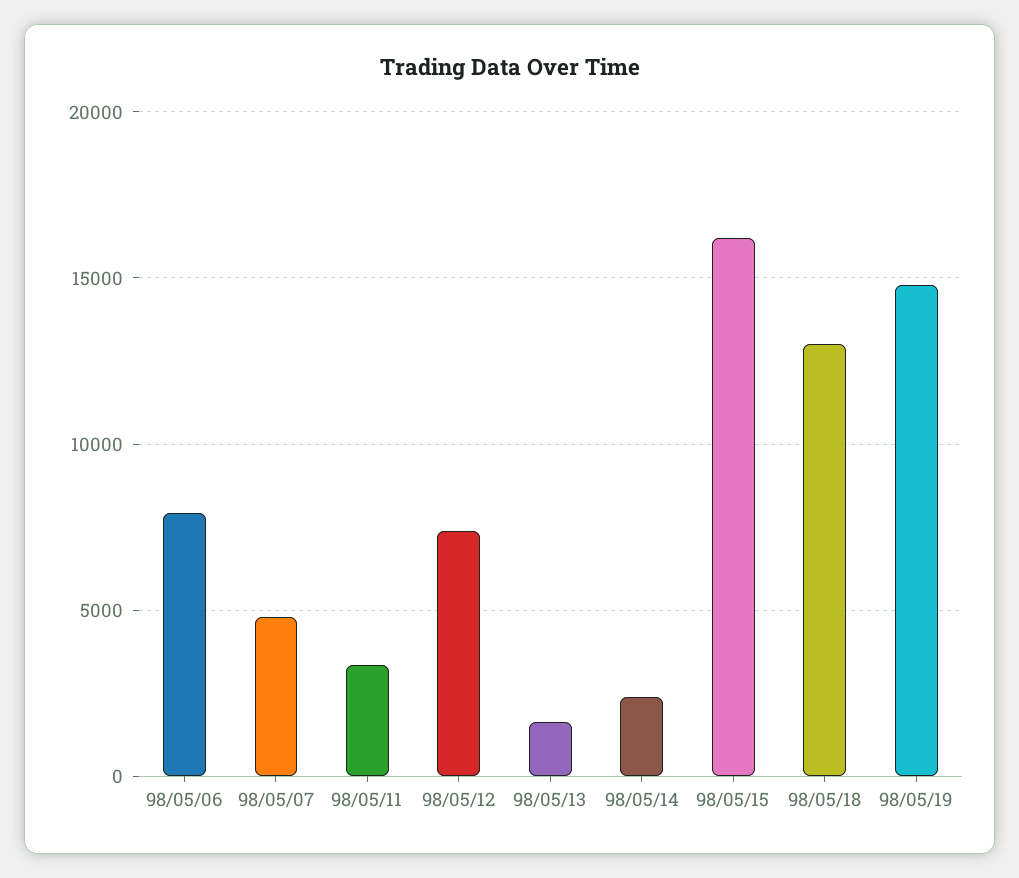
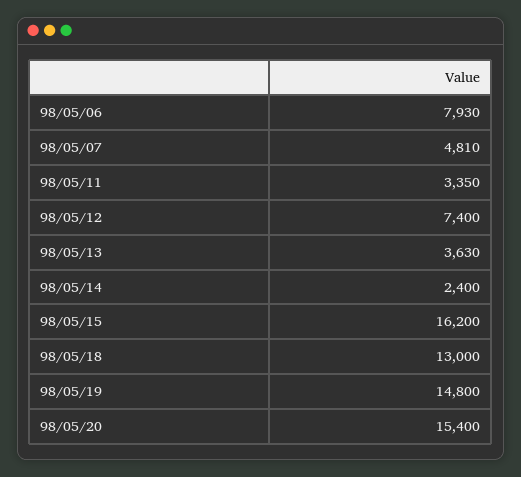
98/05/13: 1500 -> 3630
98/05/20: none -> 15400

